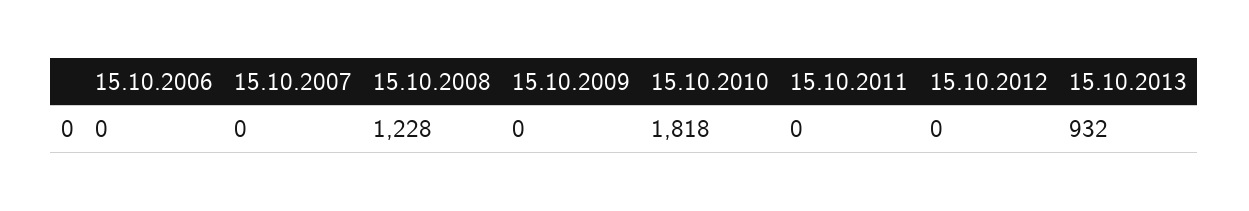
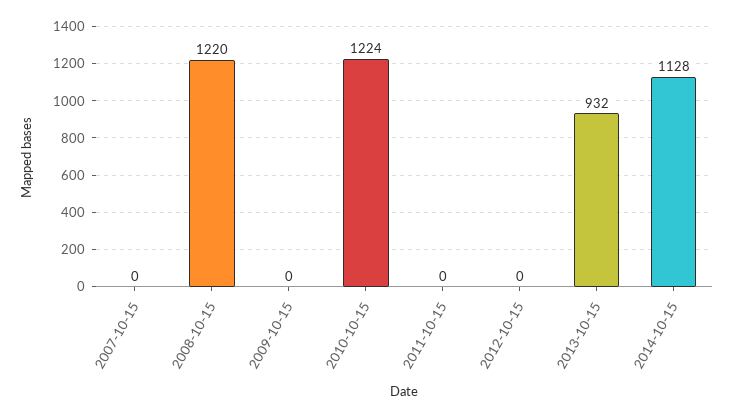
15.10.2006: 0 -> none
15.10.2008: 1228 -> 1220
15.10.2010: 1818 -> 1224
2014-10-15: none -> 1128

